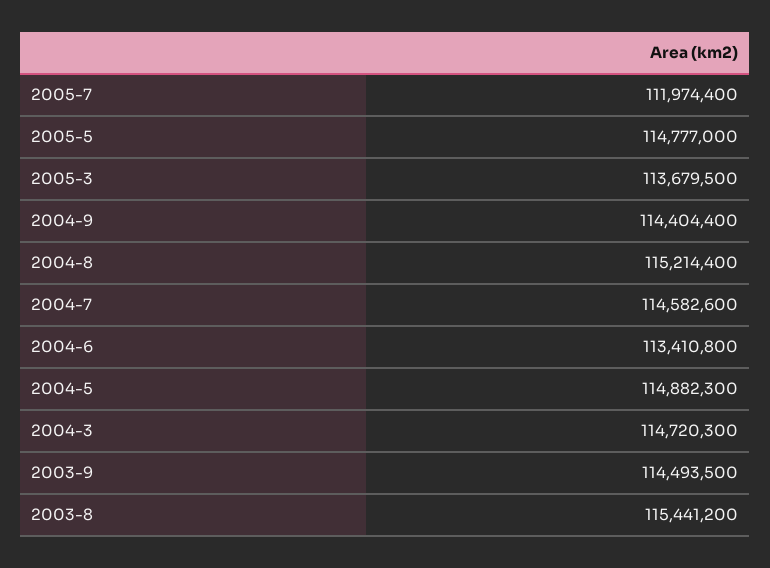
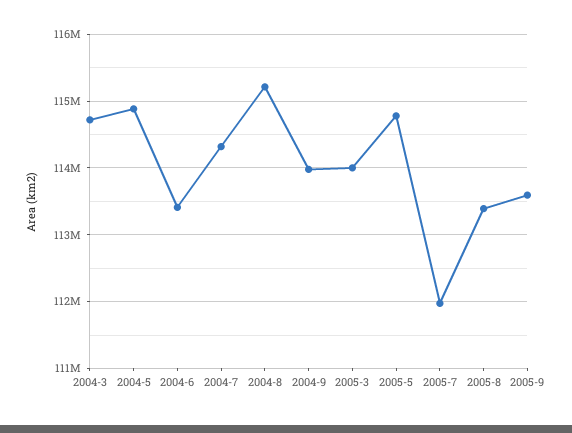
2005-3: 113679500 -> 114000000
2004-9: 114404400 -> 114000000
2004-7: 114582600 -> 114300000
2003-9: 114493500 -> none
2003-8: 115441200 -> none
2005-8: none -> 113400000
2005-9: none -> 113600000

